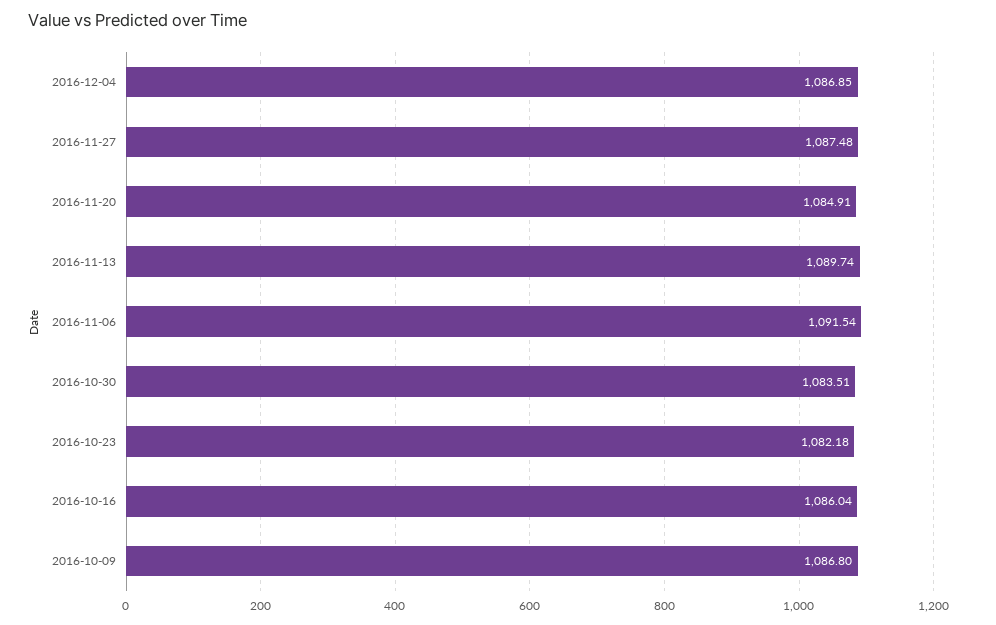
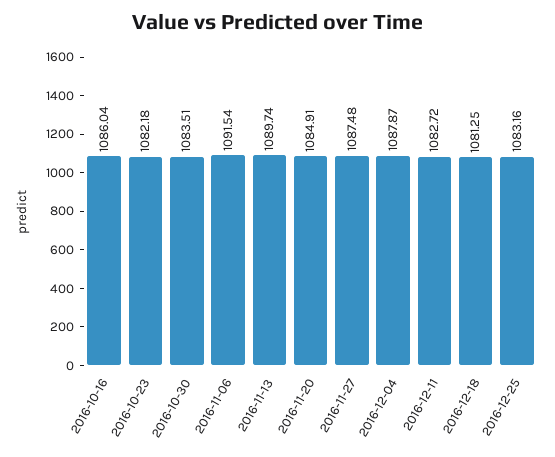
2016-12-04: 1086.85 -> 1087.87
2016-10-09: 1086.8 -> none
2016-12-11: none -> 1082.72
2016-12-18: none -> 1081.25
2016-12-25: none -> 1083.16

